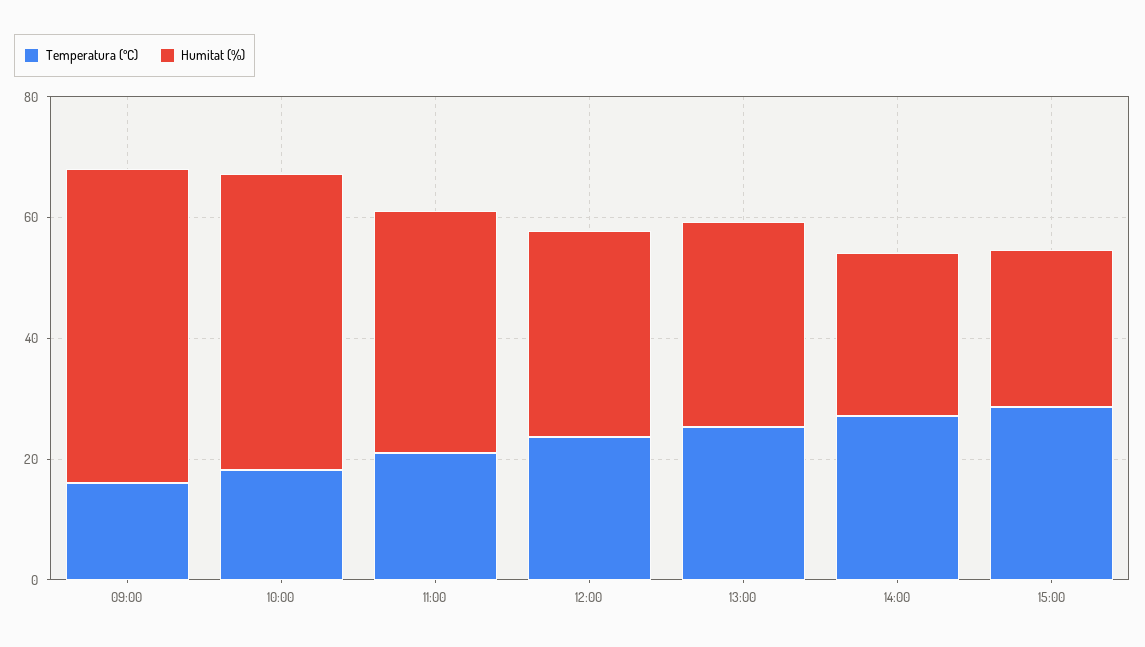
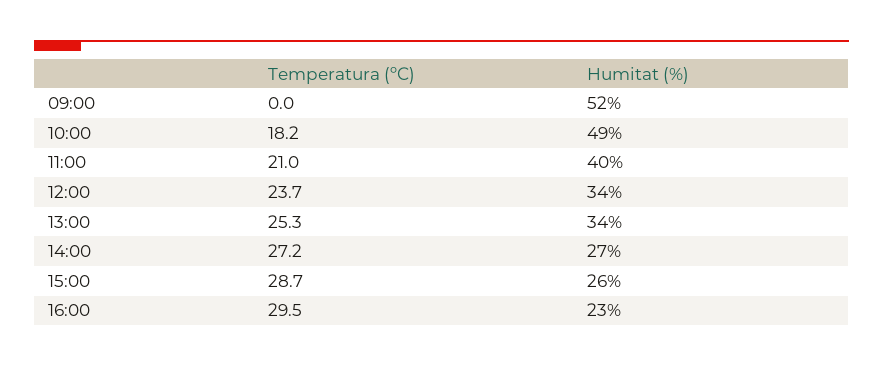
Temperatura (ºC), 09:00: 15 -> 0
Temperatura (ºC), 16:00: none -> 29.5
Humitat (%), 16:00: none -> 23

